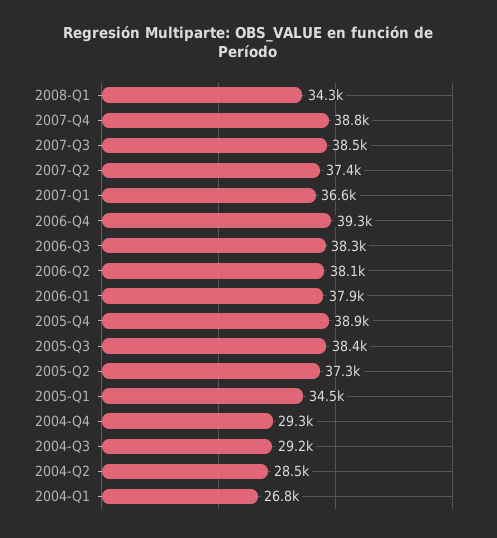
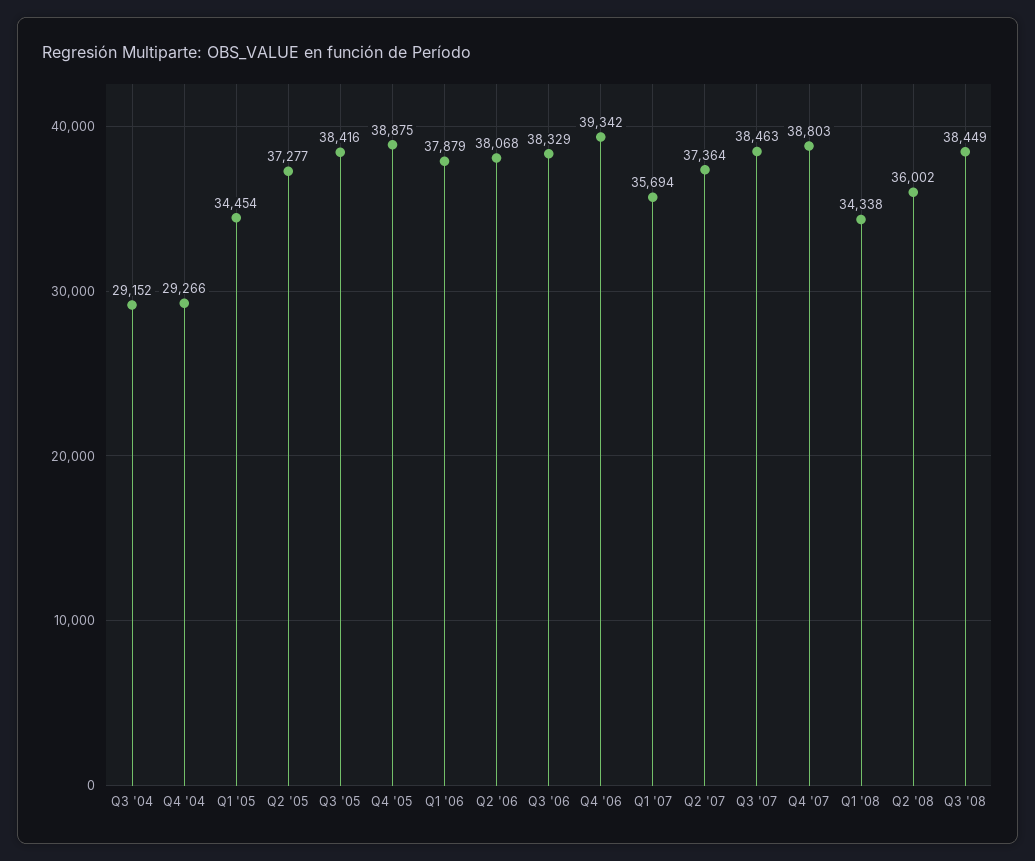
2007-Q1: 36600 -> 35694
2004-Q2: 28500 -> none
2004-Q1: 26800 -> none
Q2 '08: none -> 36002
Q3 '08: none -> 38449

